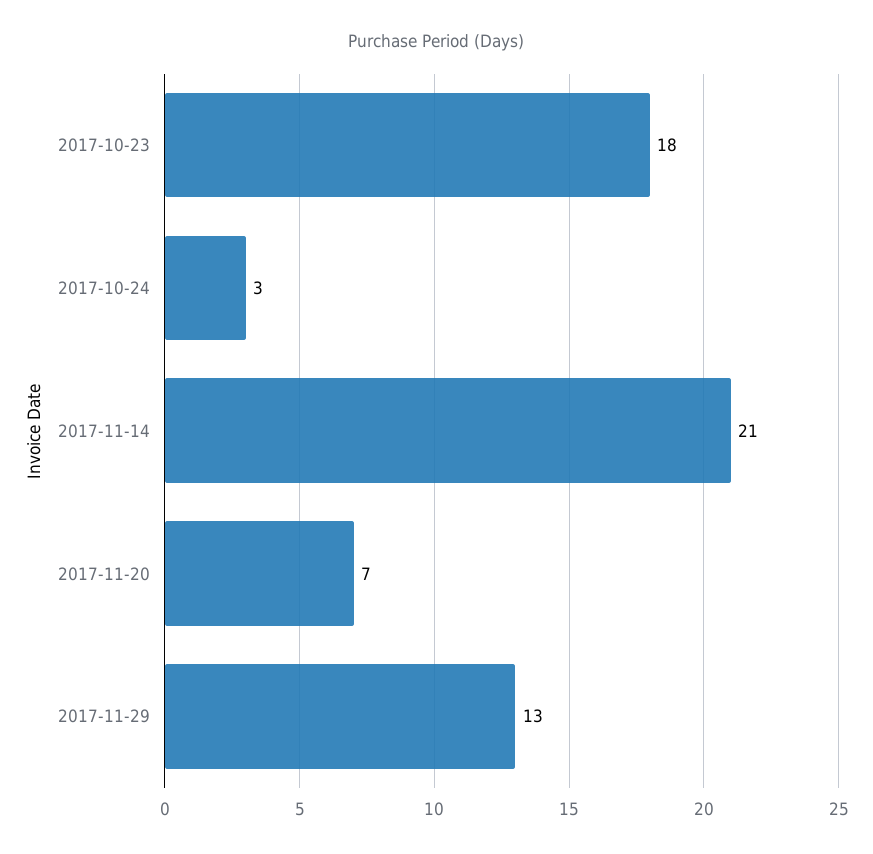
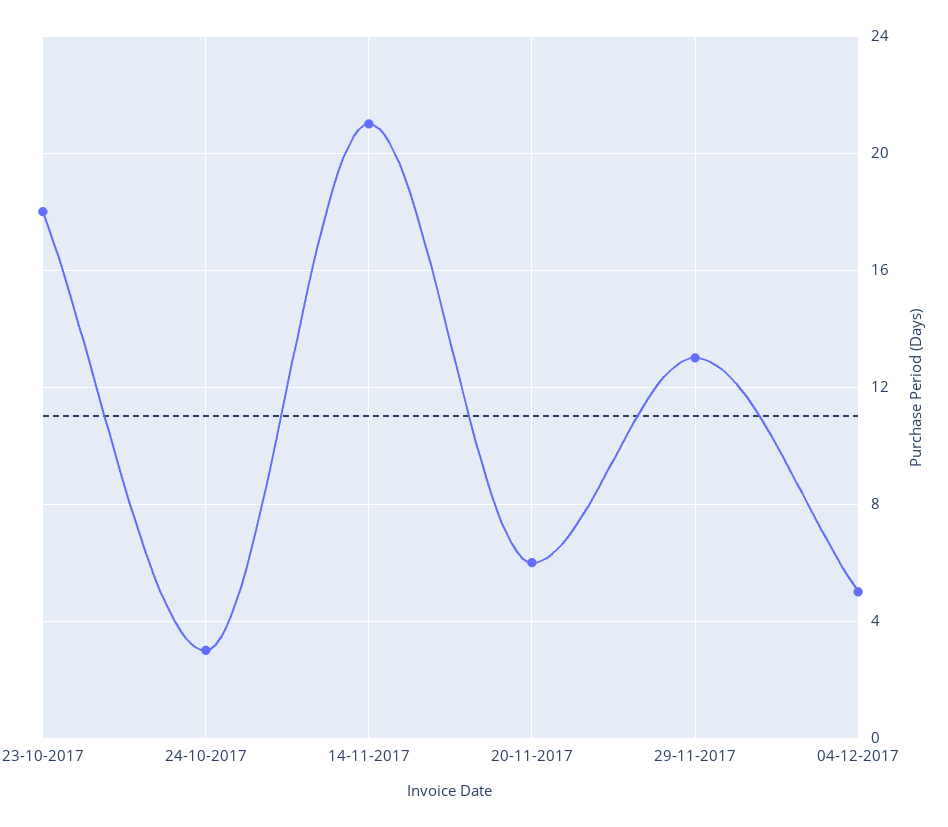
2017-11-20: 7 -> 6
04-12-2017: none -> 5

